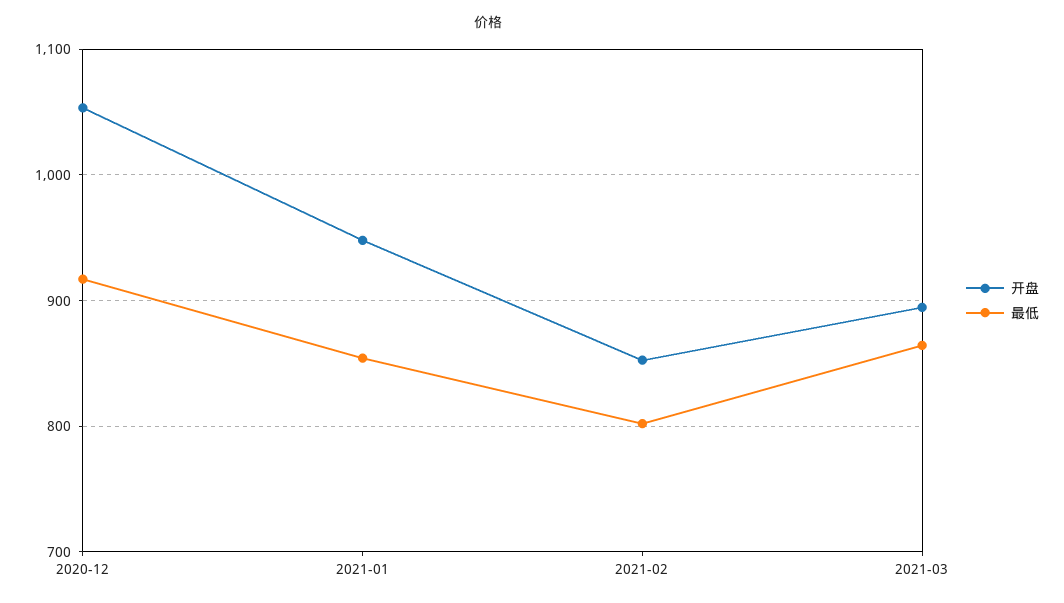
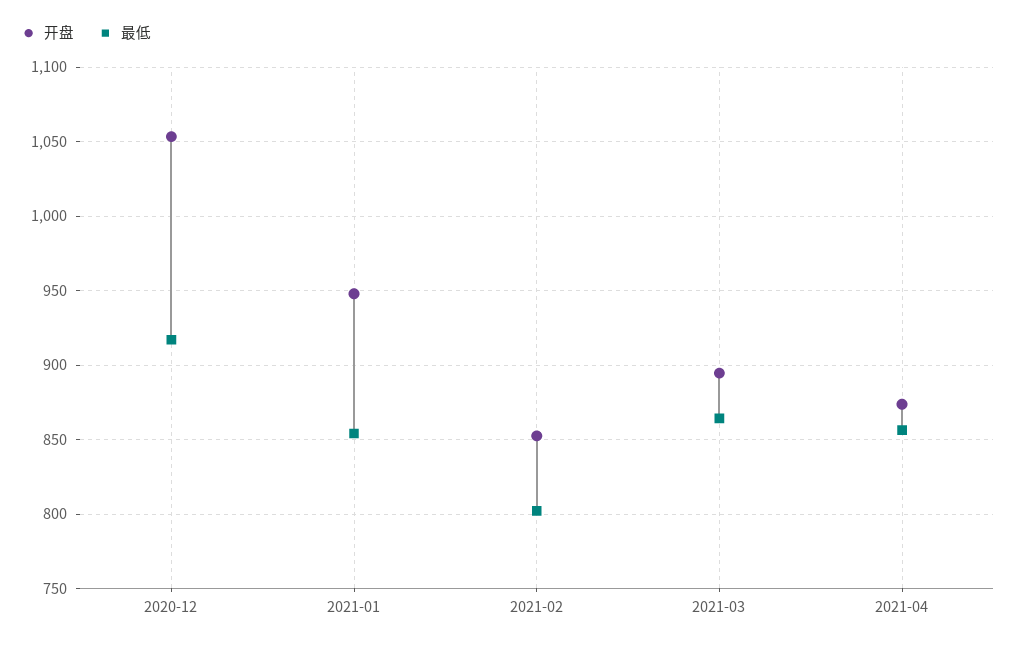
开盘, 2021-04: none -> 875
最低, 2021-04: none -> 855

